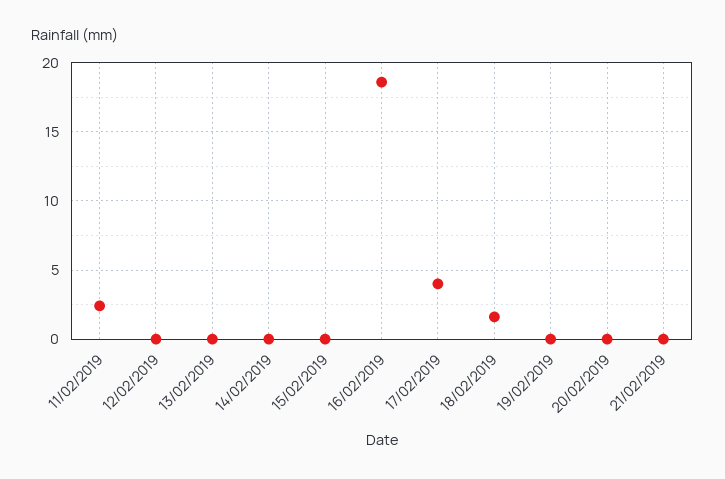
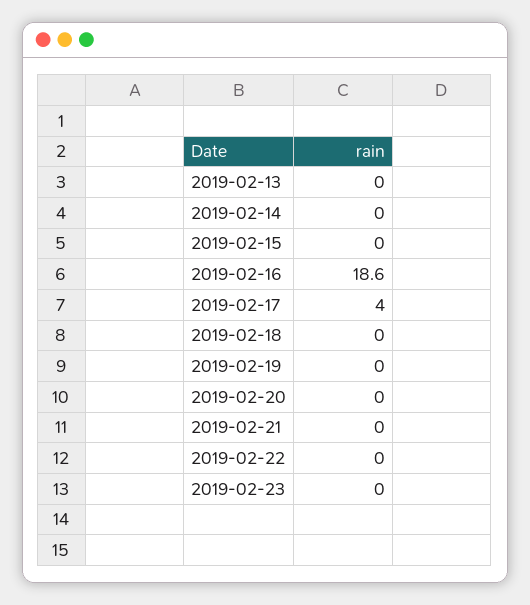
11/02/2019: 2.5 -> none
12/02/2019: 0 -> none
18/02/2019: 1.5 -> 0
2019-02-22: none -> 0
2019-02-23: none -> 0

